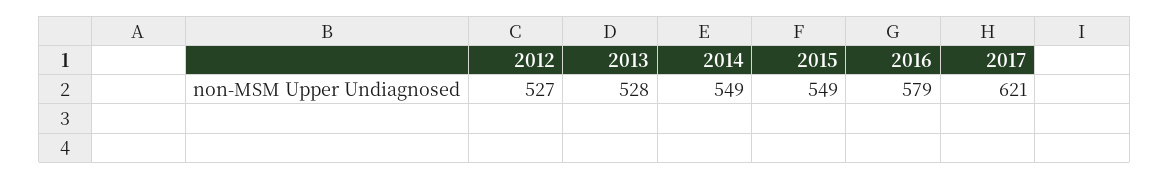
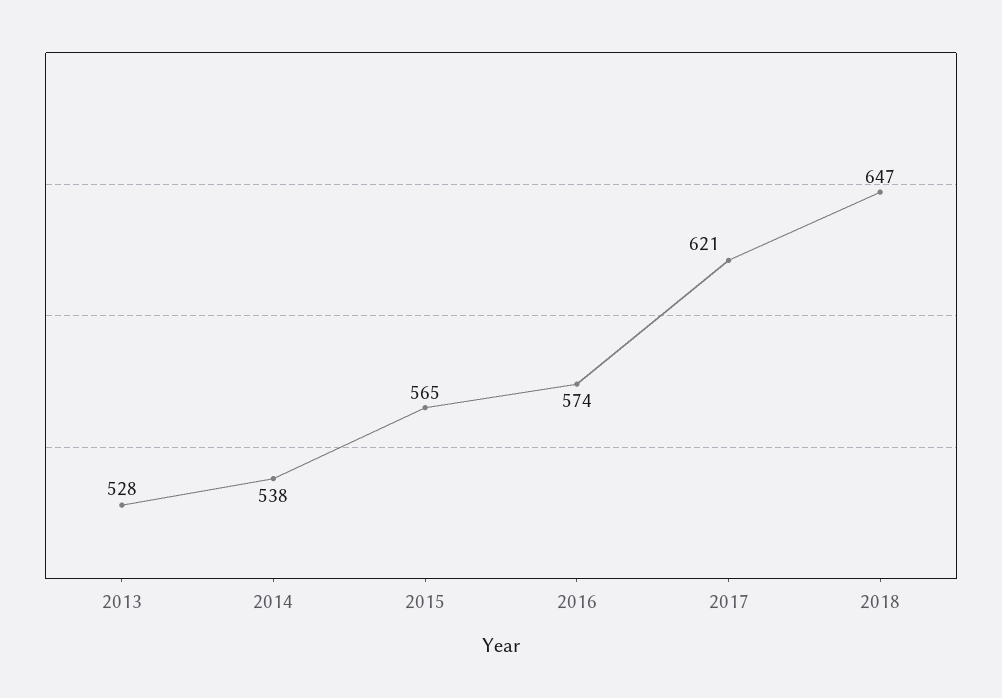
2012: 527 -> none
2014: 549 -> 538
2015: 549 -> 565
2016: 579 -> 574
2018: none -> 647

